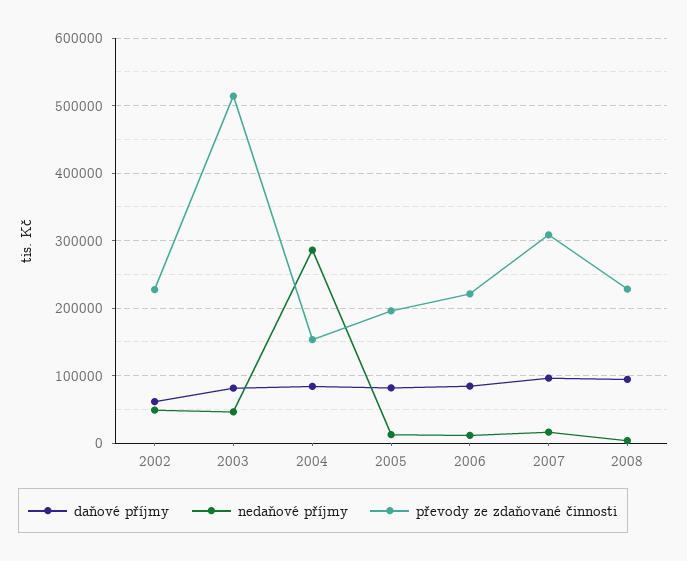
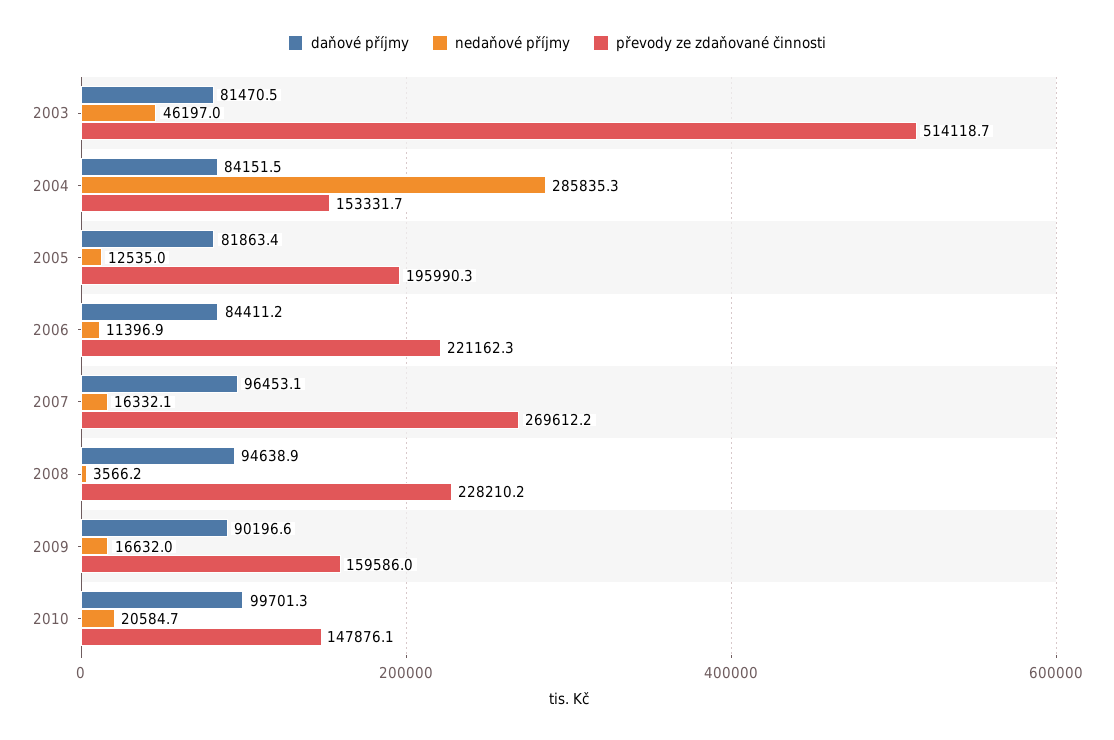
daňové příjmy, 2002: 60000 -> none
nedaňové příjmy, 2002: 50000 -> none
převody ze zdaňované činnosti, 2002: 230000 -> none
převody ze zdaňované činnosti, 2007: 310000 -> 269612.2
daňové příjmy, 2009: none -> 90196.6
nedaňové příjmy, 2009: none -> 16632
převody ze zdaňované činnosti, 2009: none -> 159586
daňové příjmy, 2010: none -> 99701.3
nedaňové příjmy, 2010: none -> 20584.7
převody ze zdaňované činnosti, 2010: none -> 147876.1

